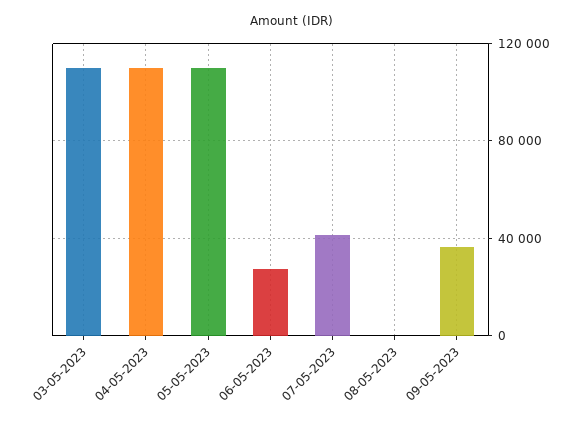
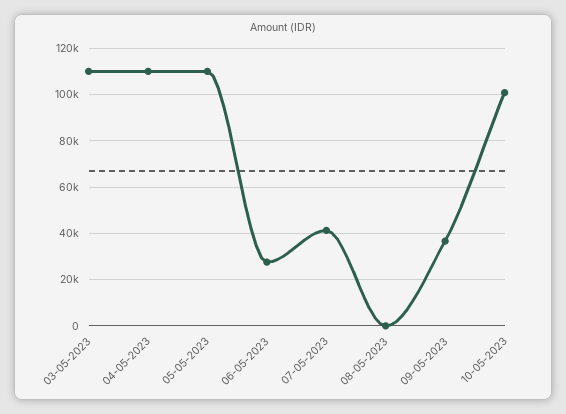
10-05-2023: none -> 100000

